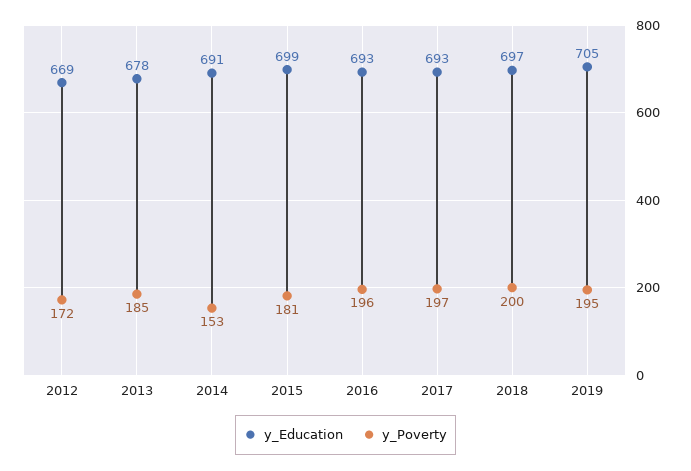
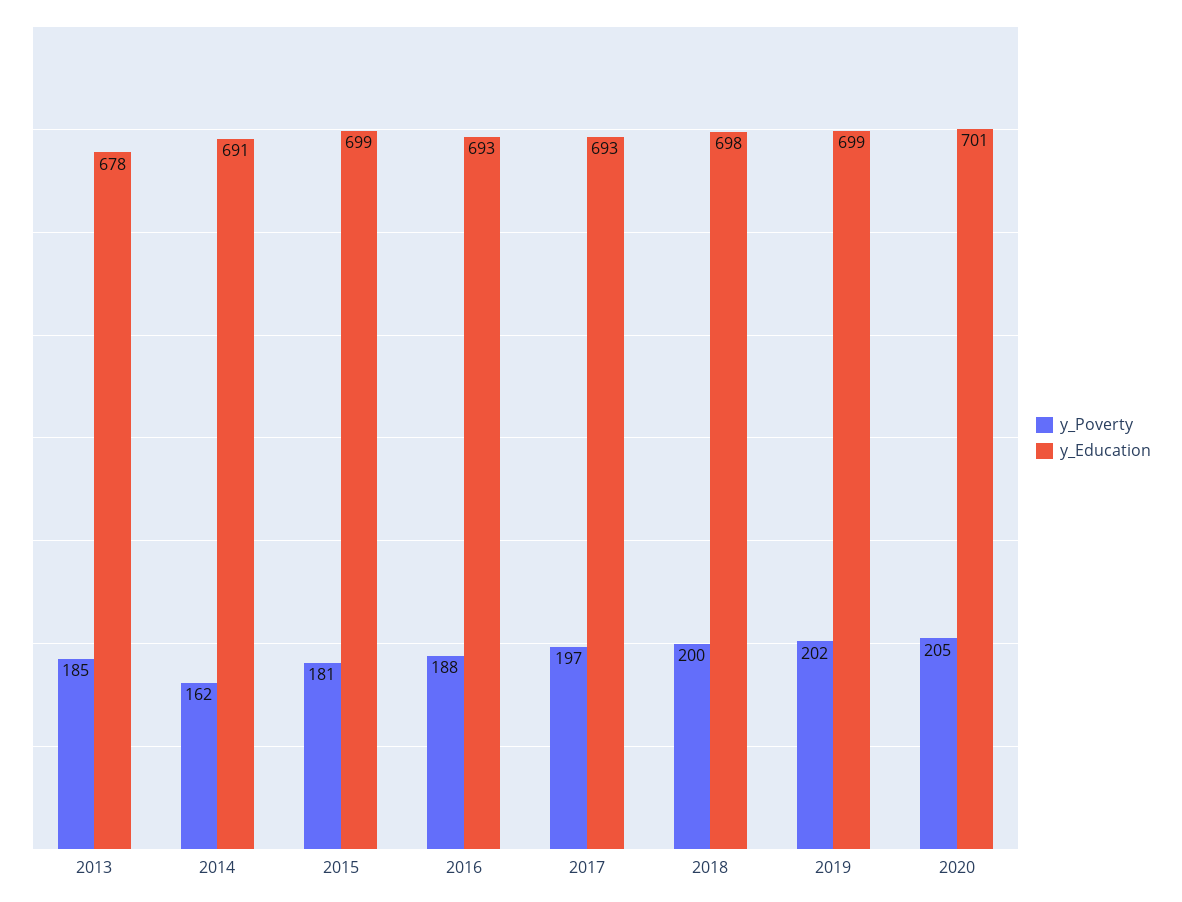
y_Education, 2012: 669 -> none
y_Poverty, 2012: 172 -> none
y_Poverty, 2014: 153 -> 162
y_Poverty, 2016: 196 -> 188
y_Education, 2018: 697 -> 698
y_Education, 2019: 705 -> 699
y_Poverty, 2019: 195 -> 202
y_Poverty, 2020: none -> 205
y_Education, 2020: none -> 701

